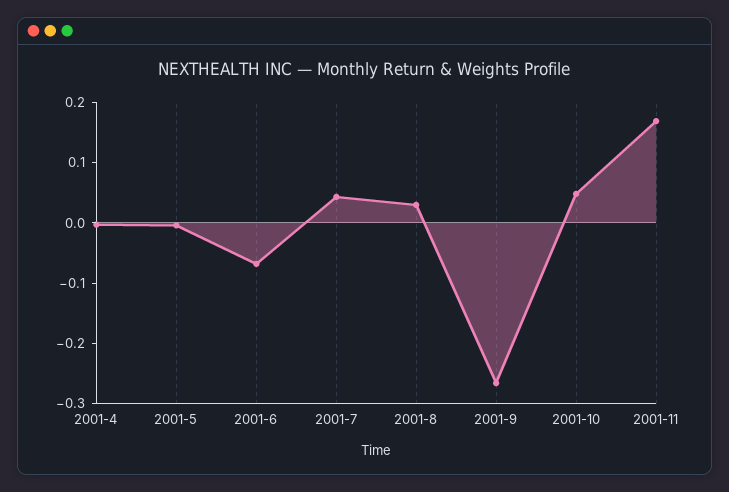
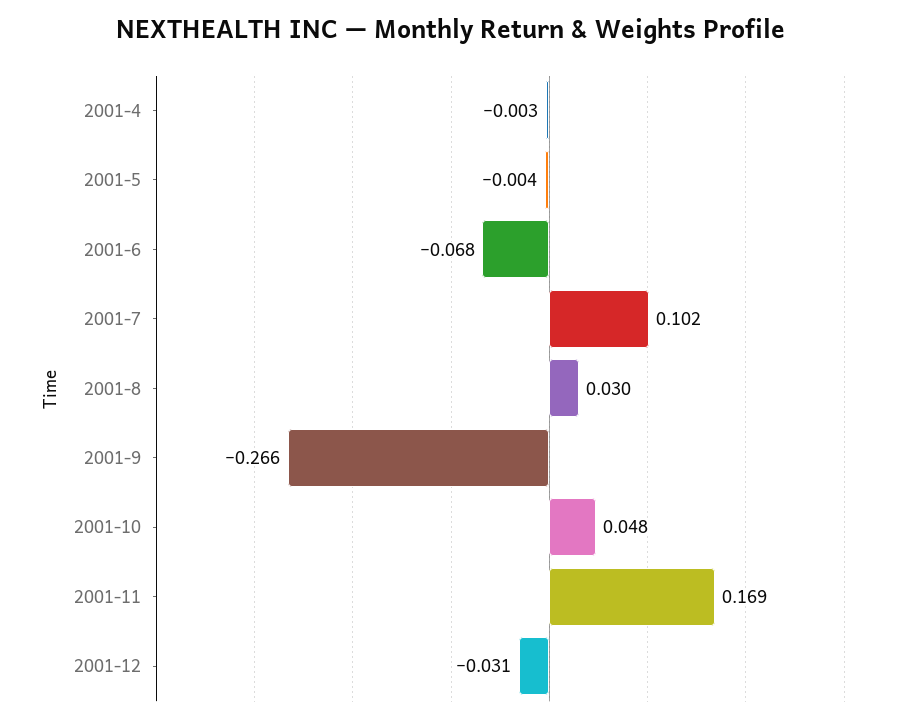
2001-7: 0.04 -> 0.102
2001-12: none -> -0.031

